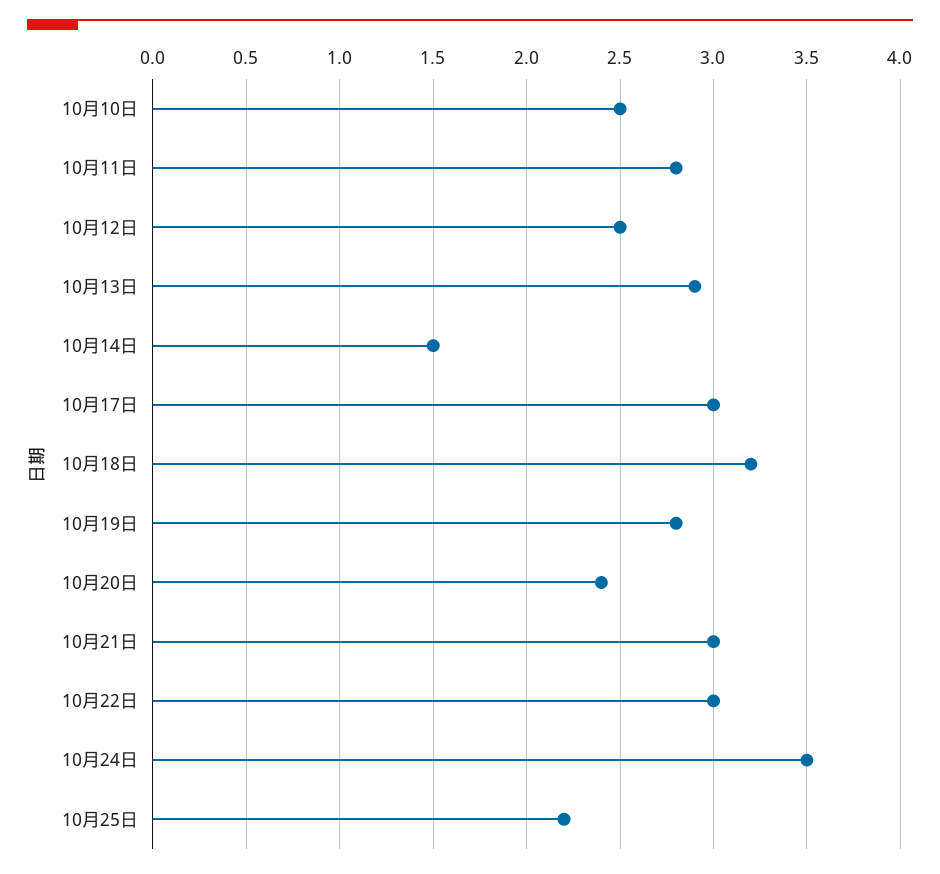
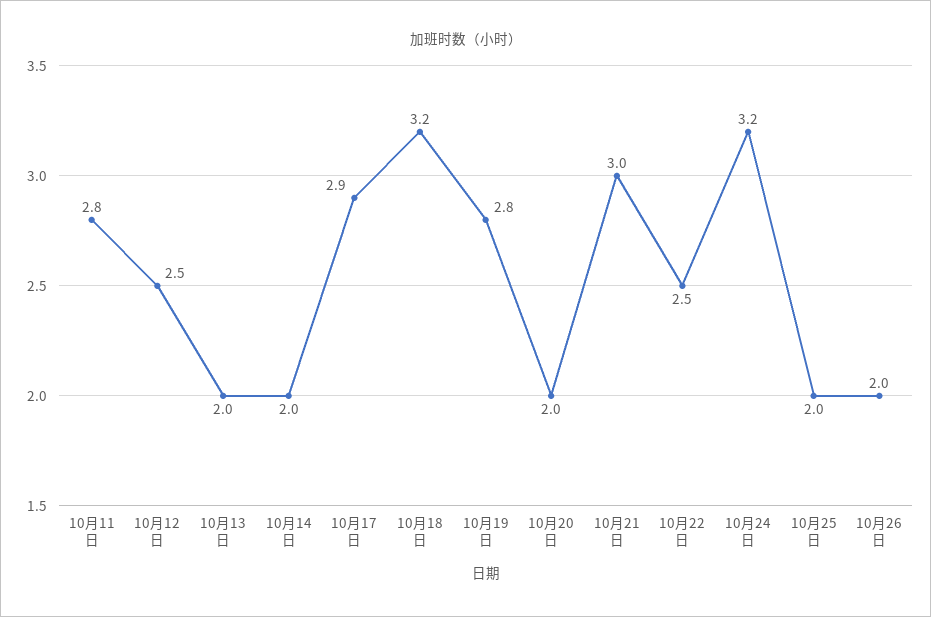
10月10日: 2.5 -> none
10月13日: 2.9 -> 2
10月14日: 1.5 -> 2
10月17日: 3 -> 2.9
10月20日: 2.4 -> 2
10月22日: 3 -> 2.5
10月24日: 3.5 -> 3.2
10月25日: 2.2 -> 2
10月26日: none -> 2

